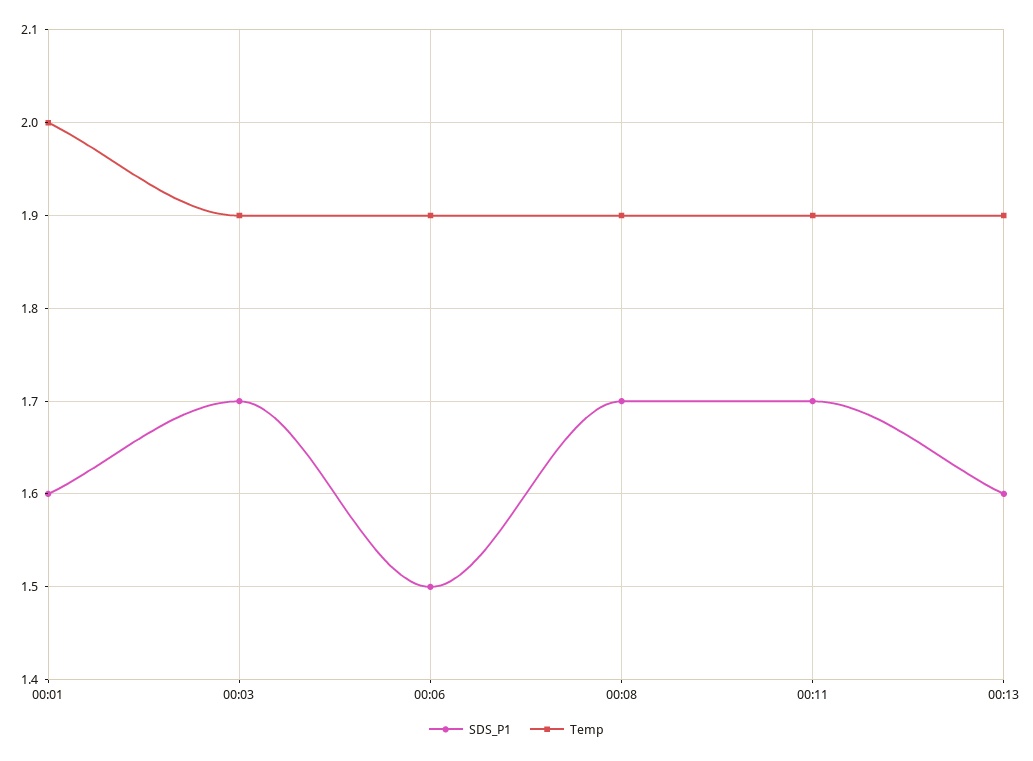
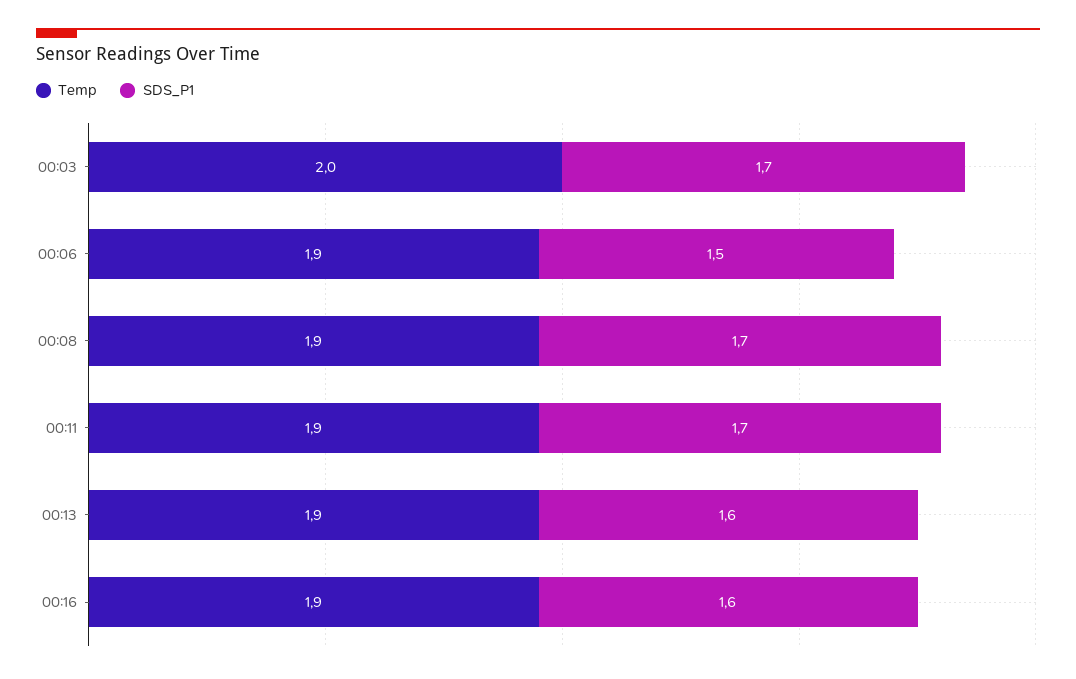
SDS_P1, 00:01: 1.6 -> none
Temp, 00:01: 2 -> none
Temp, 00:03: 1.9 -> 2
Temp, 00:16: none -> 1.9
SDS_P1, 00:16: none -> 1.6

